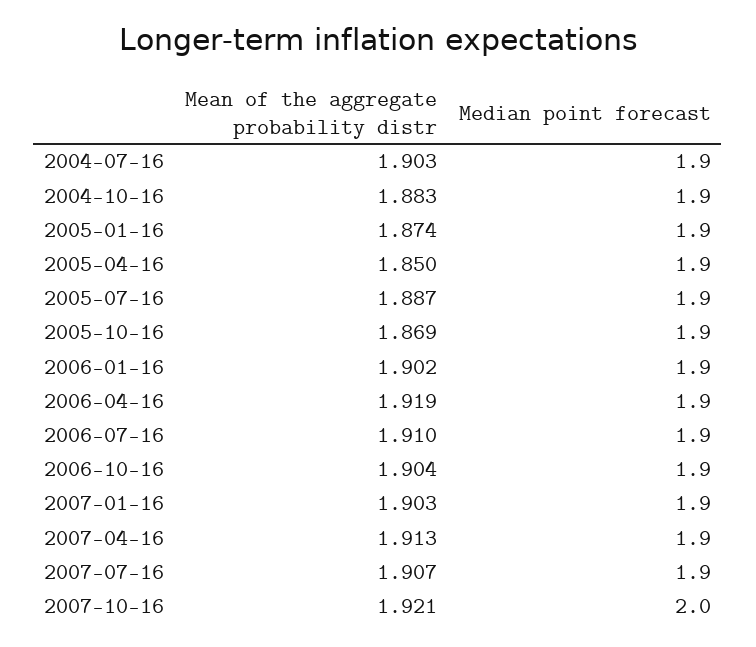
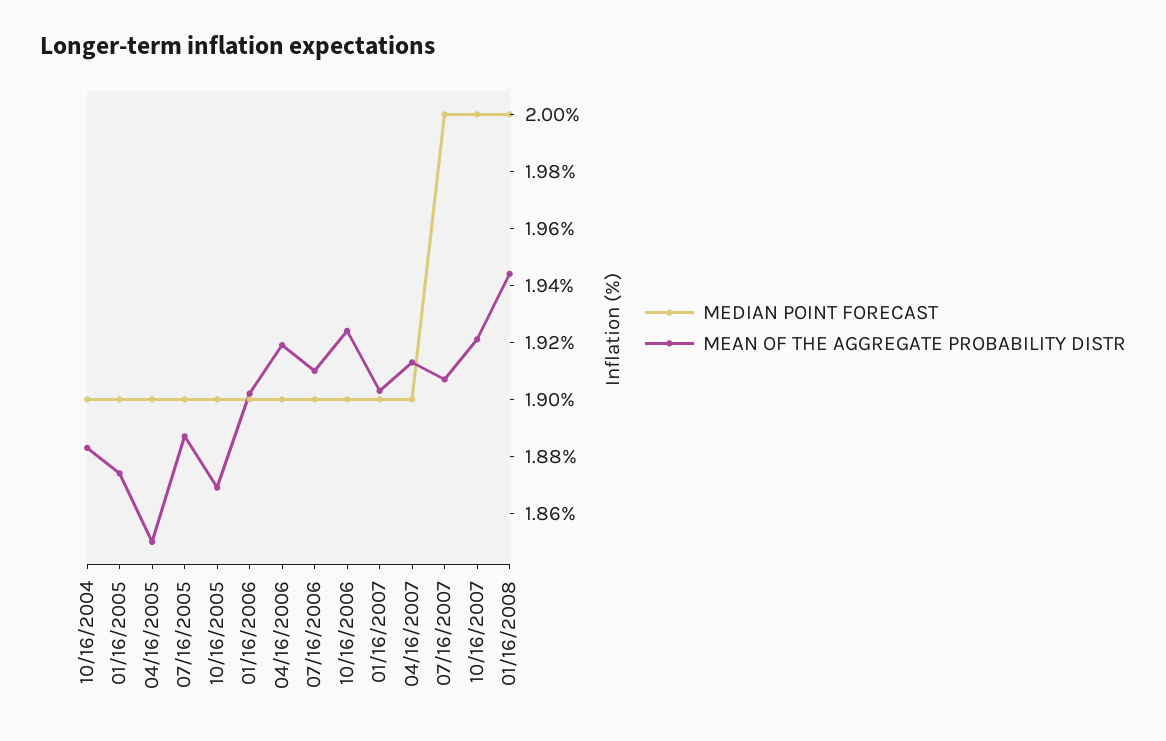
Mean of the aggregate probability distr, 2004-07-16: 1.903 -> none
Median point forecast, 2004-07-16: 1.9 -> none
Mean of the aggregate probability distr, 2006-10-16: 1.904 -> 1.925
Median point forecast, 2007-07-16: 1.9 -> 2
Median point forecast, 01/16/2008: none -> 2
Mean of the aggregate probability distr, 01/16/2008: none -> 1.945

